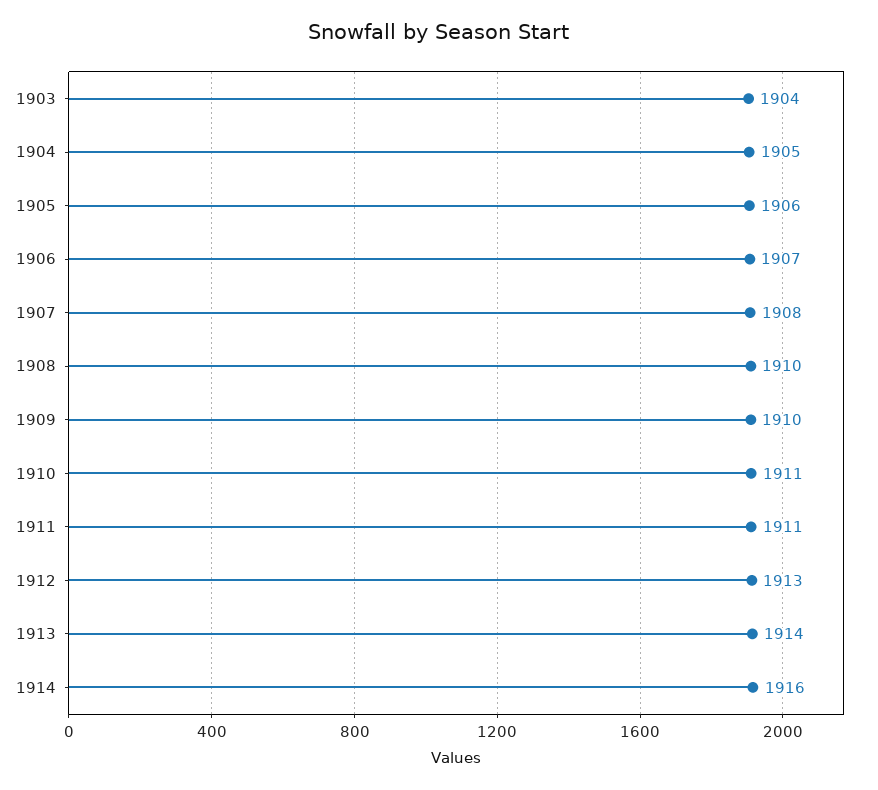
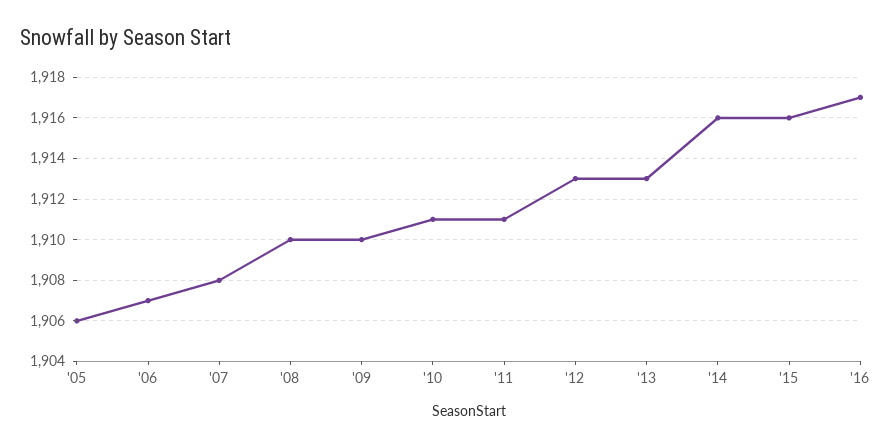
1903: 1904 -> none
1904: 1905 -> none
1913: 1914 -> 1913
'15: none -> 1916
'16: none -> 1917

